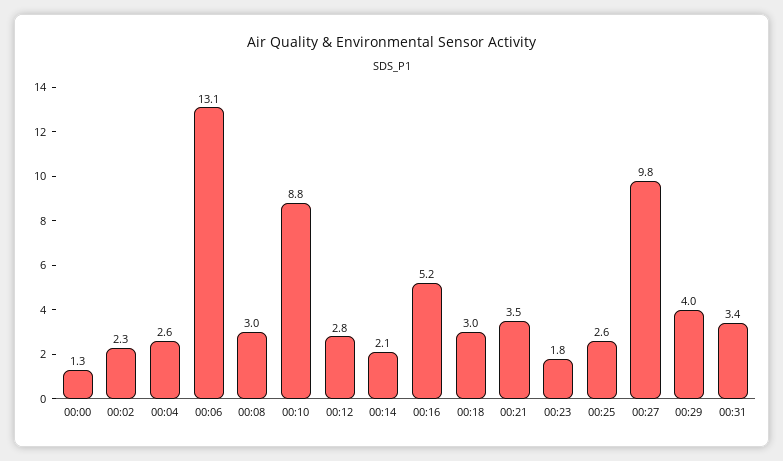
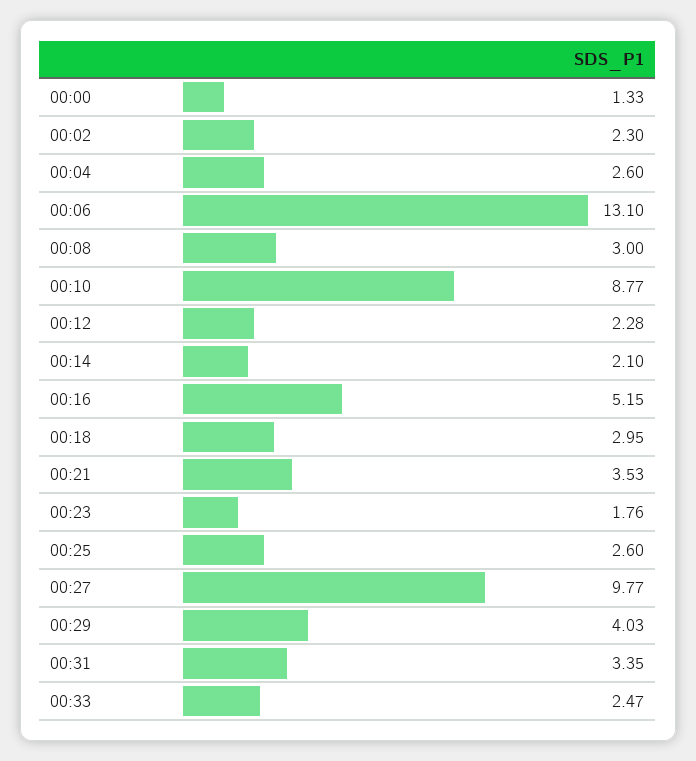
00:12: 2.8 -> 2.28
00:33: none -> 2.47

